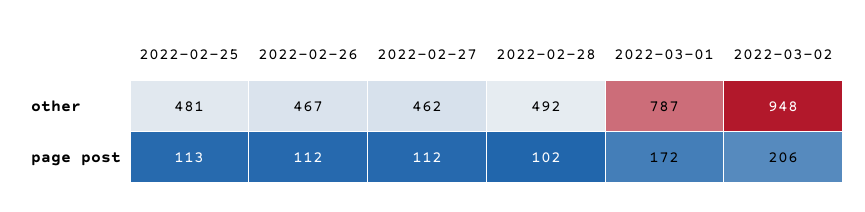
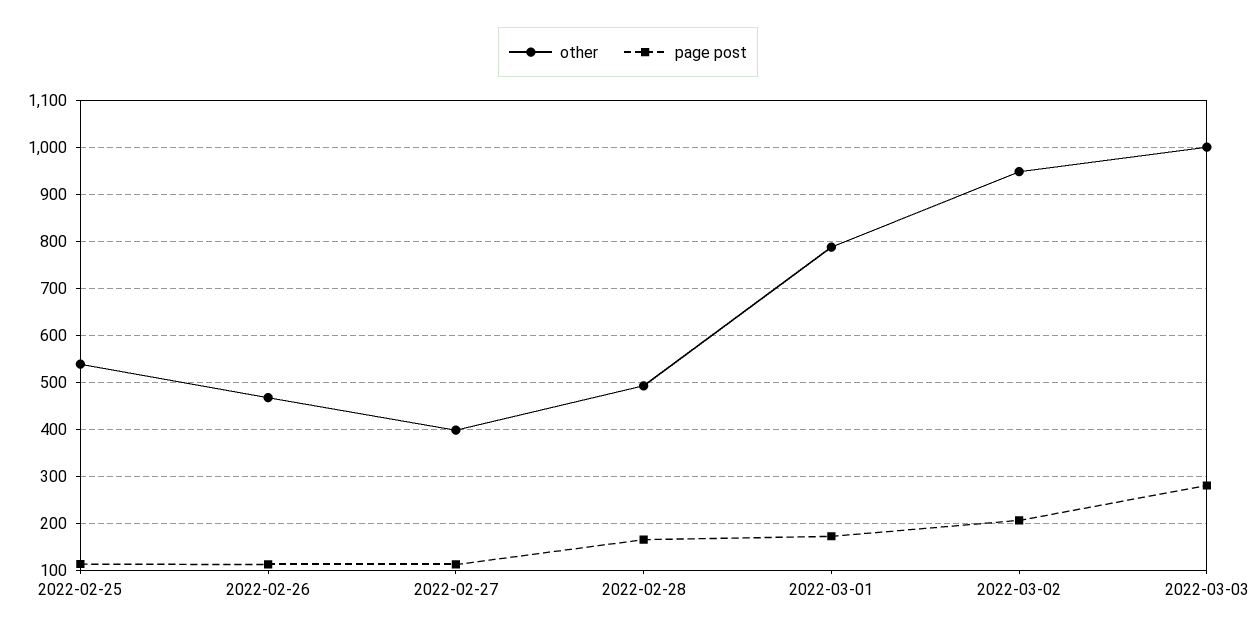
other, 2022-02-25: 481 -> 540
other, 2022-02-27: 462 -> 400
page post, 2022-02-28: 102 -> 160
other, 2022-03-03: none -> 1000
page post, 2022-03-03: none -> 280

